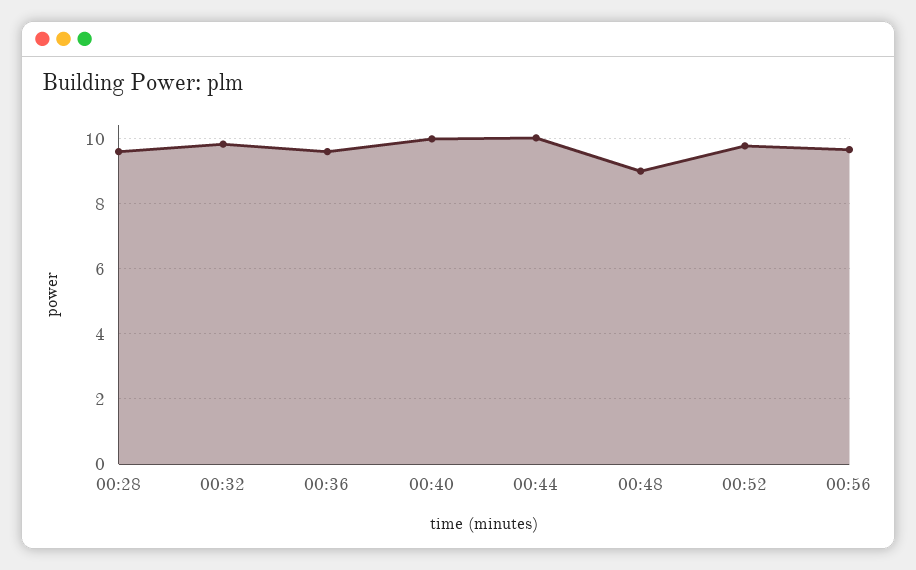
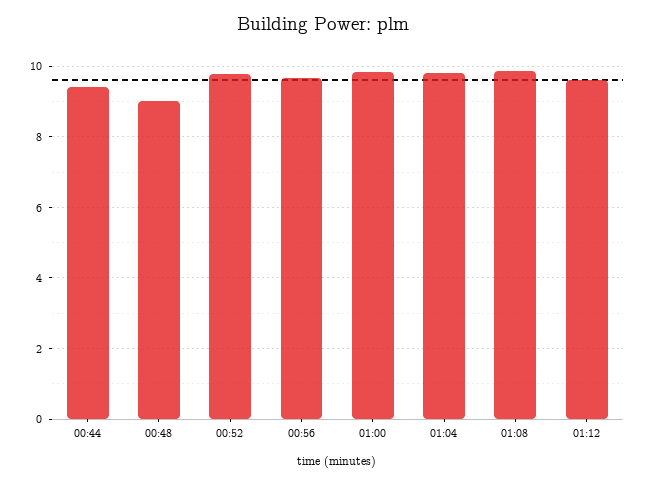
00:28: 9.6 -> none
00:32: 9.8 -> none
00:36: 9.6 -> none
00:40: 10 -> none
00:44: 10 -> 9.4
01:00: none -> 9.8
01:04: none -> 9.8
01:08: none -> 9.8
01:12: none -> 9.6

